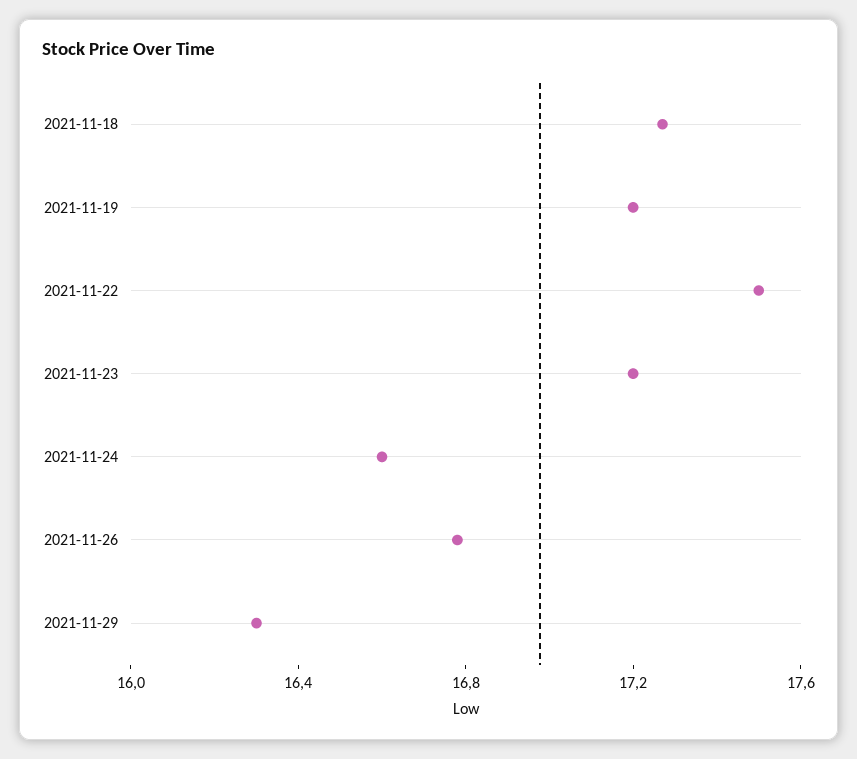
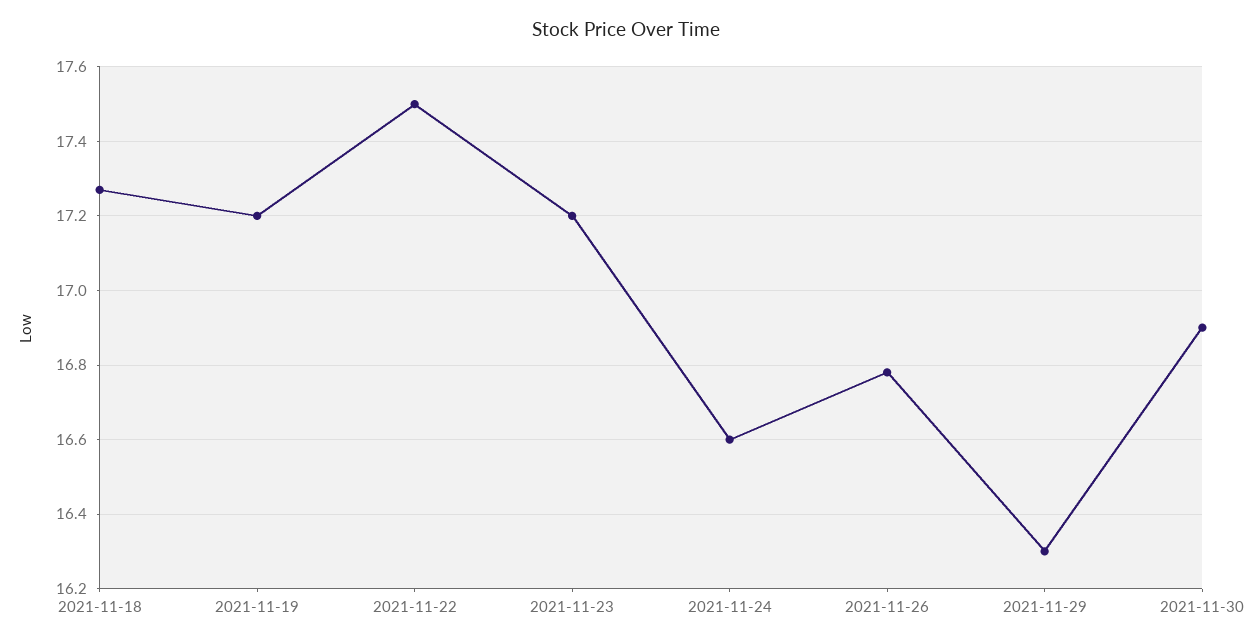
2021-11-30: none -> 16.9

